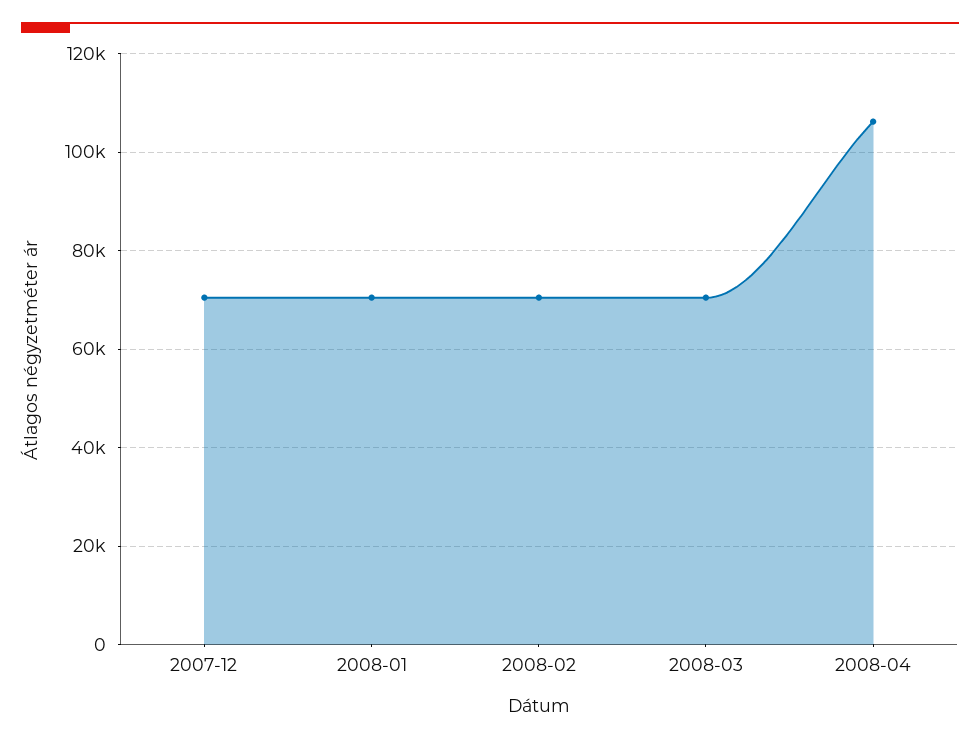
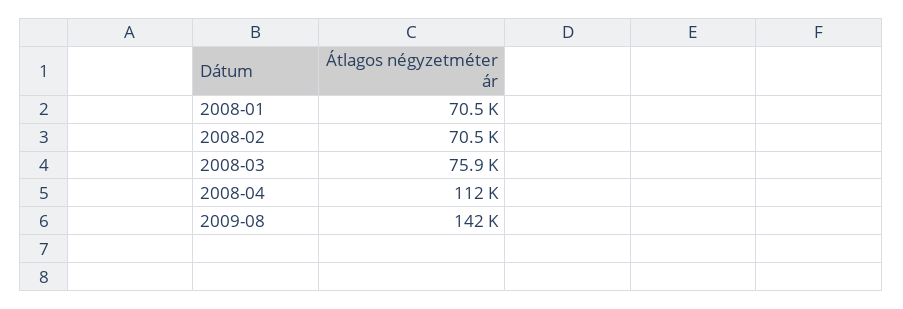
2007-12: 70000 -> none
2008-03: 70000 -> 75900
2008-04: 106000 -> 112000
2009-08: none -> 142000

